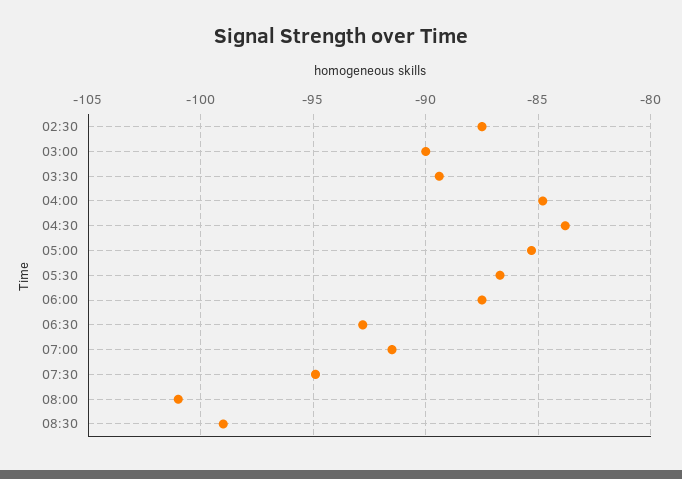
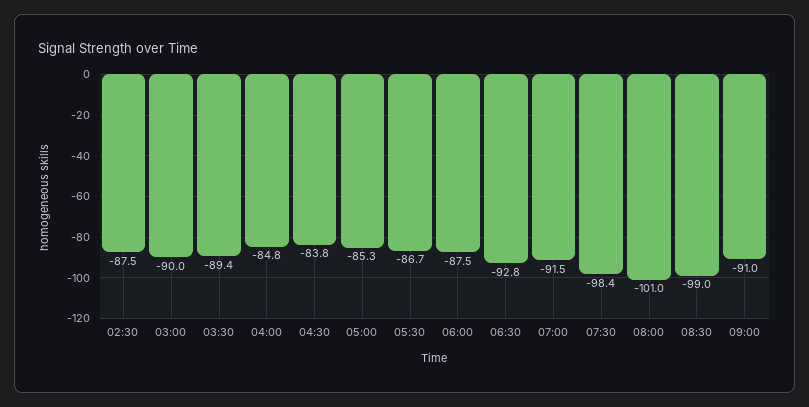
07:30: -95 -> -98.4
09:00: none -> -91

